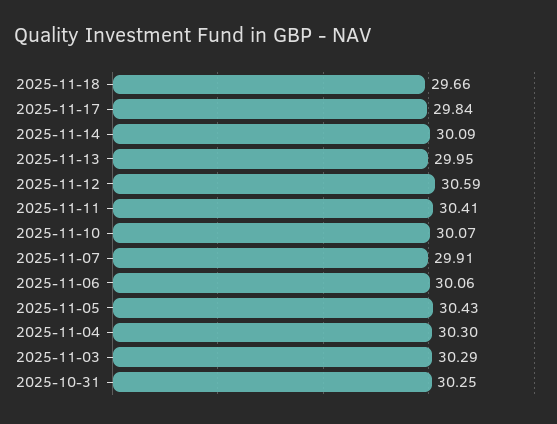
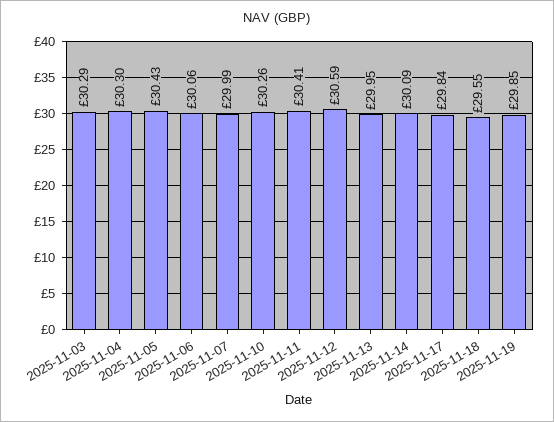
2025-11-18: 29.66 -> 29.55
2025-11-10: 30.07 -> 30.26
2025-11-07: 29.91 -> 29.99
2025-10-31: 30.25 -> none
2025-11-19: none -> 29.85

